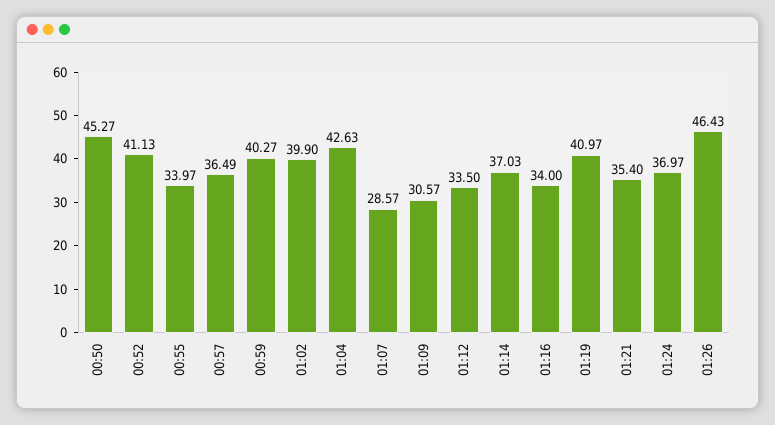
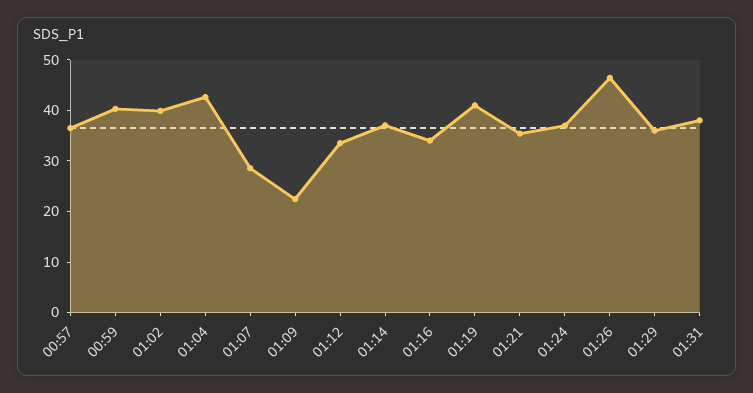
00:50: 45.27 -> none
00:52: 41.13 -> none
00:55: 33.97 -> none
01:09: 30.57 -> 22
01:29: none -> 36
01:31: none -> 38

